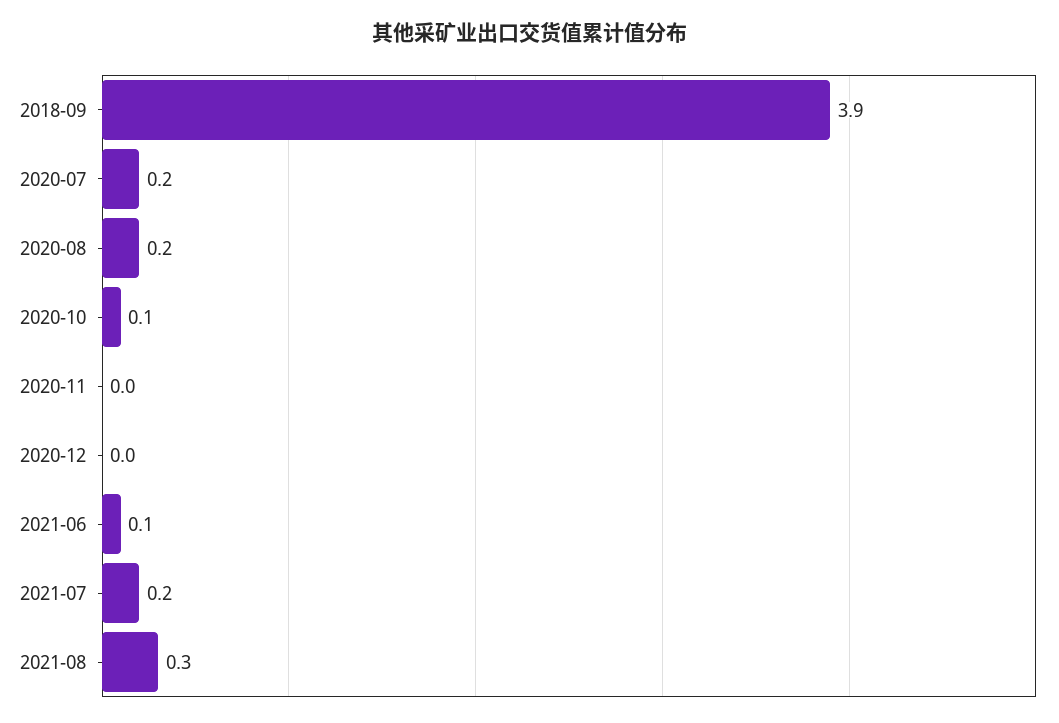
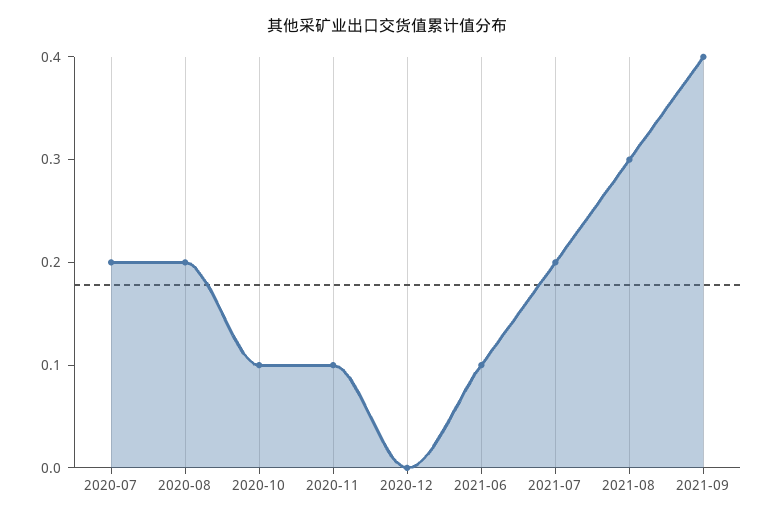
2018-09: 3.9 -> none
2020-11: 0 -> 0.1
2021-09: none -> 0.4

